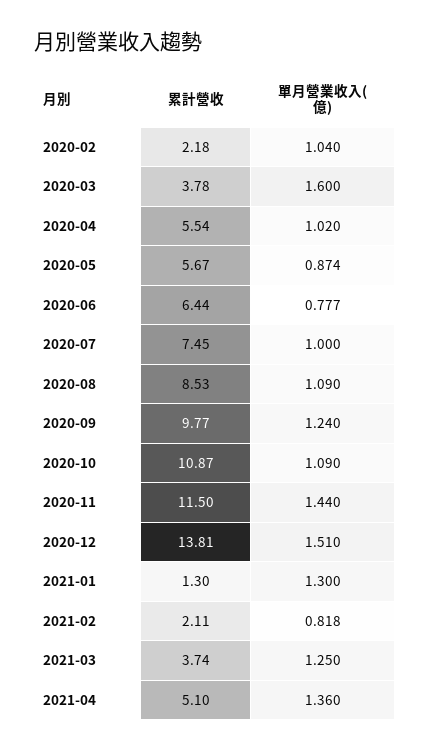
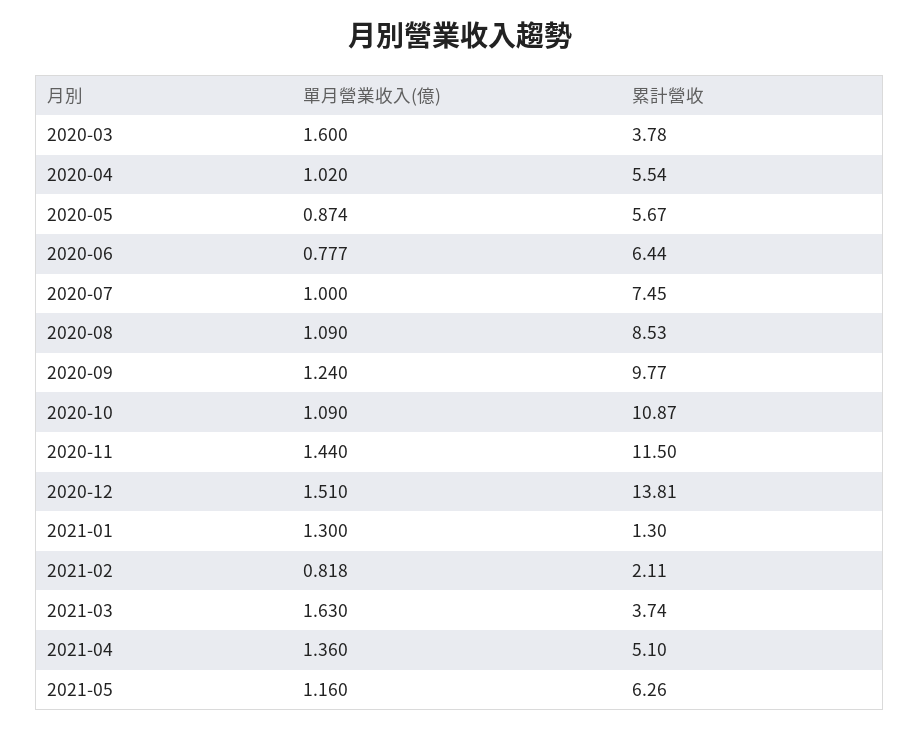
累計營收, 2020-02: 2.18 -> none
單月營業收入(億), 2020-02: 1.04 -> none
單月營業收入(億), 2021-03: 1.25 -> 1.63
單月營業收入(億), 2021-05: none -> 1.16
累計營收, 2021-05: none -> 6.26

